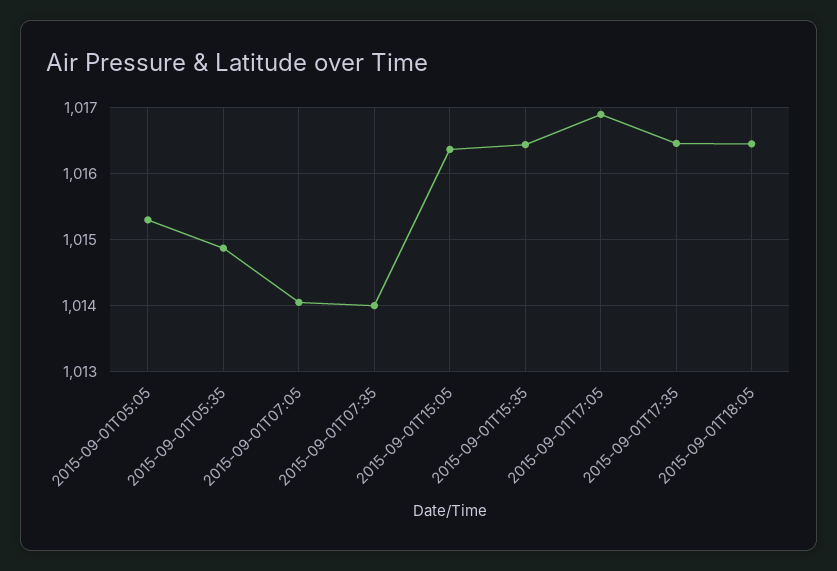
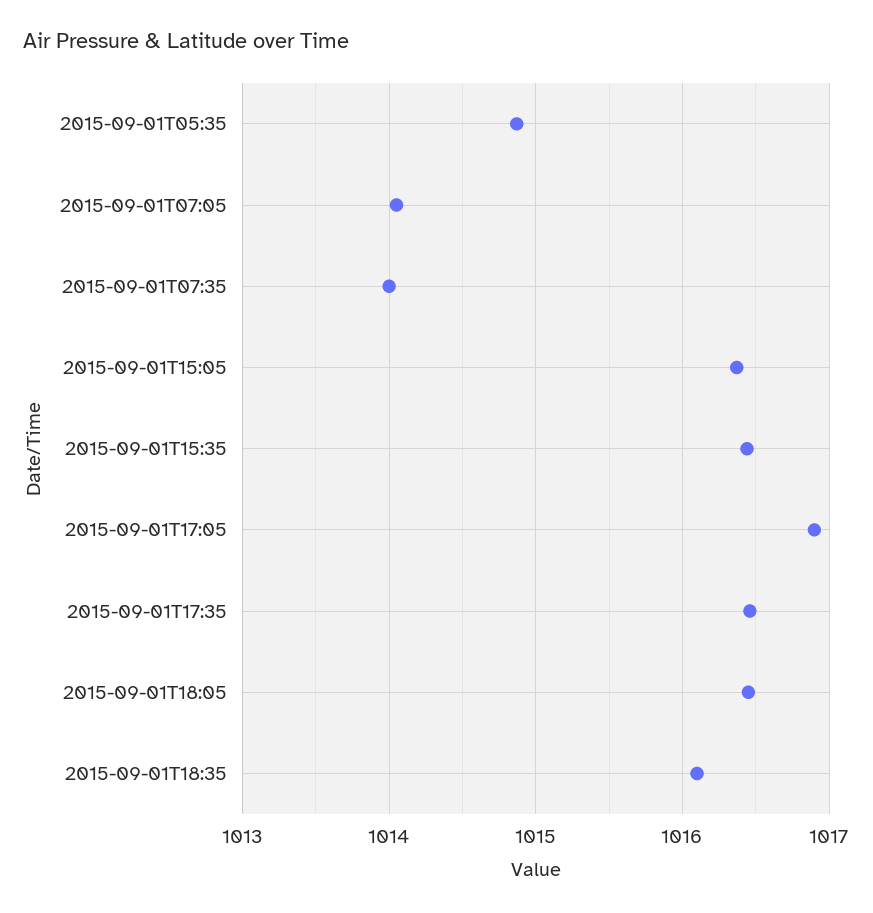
2015-09-01T05:05: 1015.3 -> none
2015-09-01T18:35: none -> 1016.1

